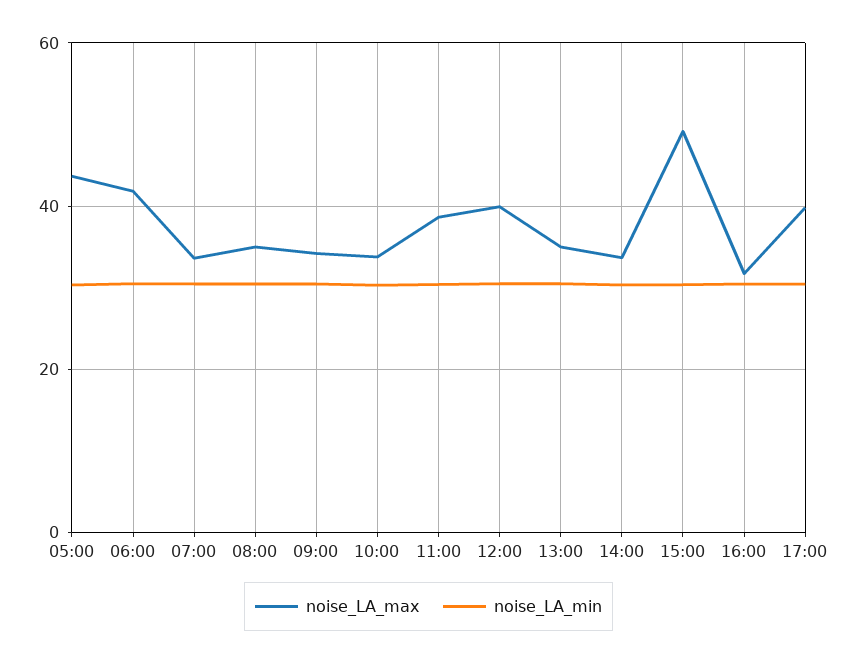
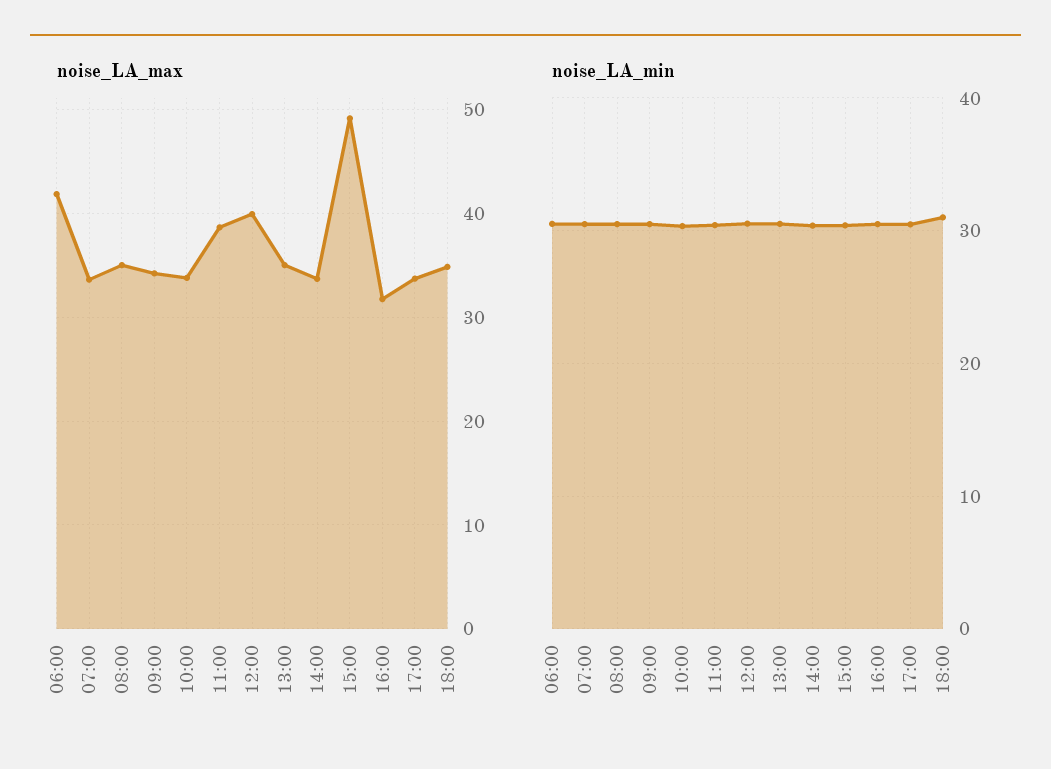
noise_LA_max, 05:00: 44 -> none
noise_LA_min, 05:00: 30 -> none
noise_LA_max, 17:00: 40 -> 34
noise_LA_max, 18:00: none -> 35
noise_LA_min, 18:00: none -> 31

